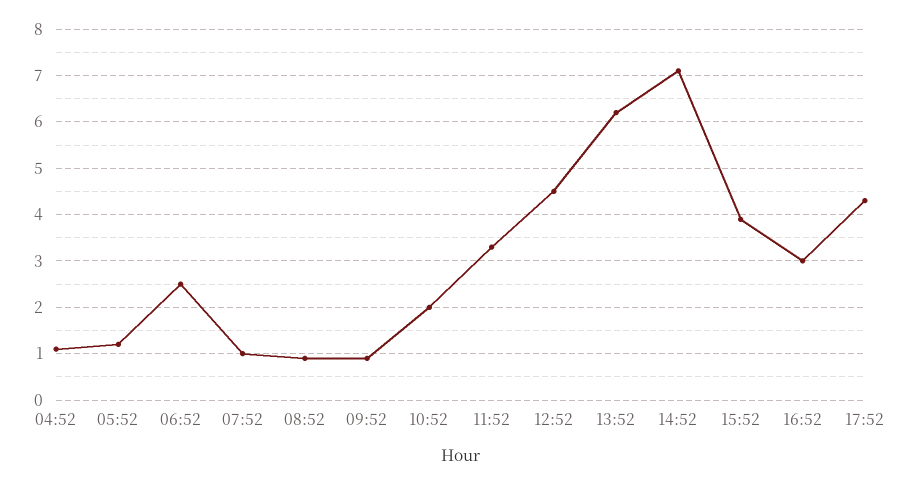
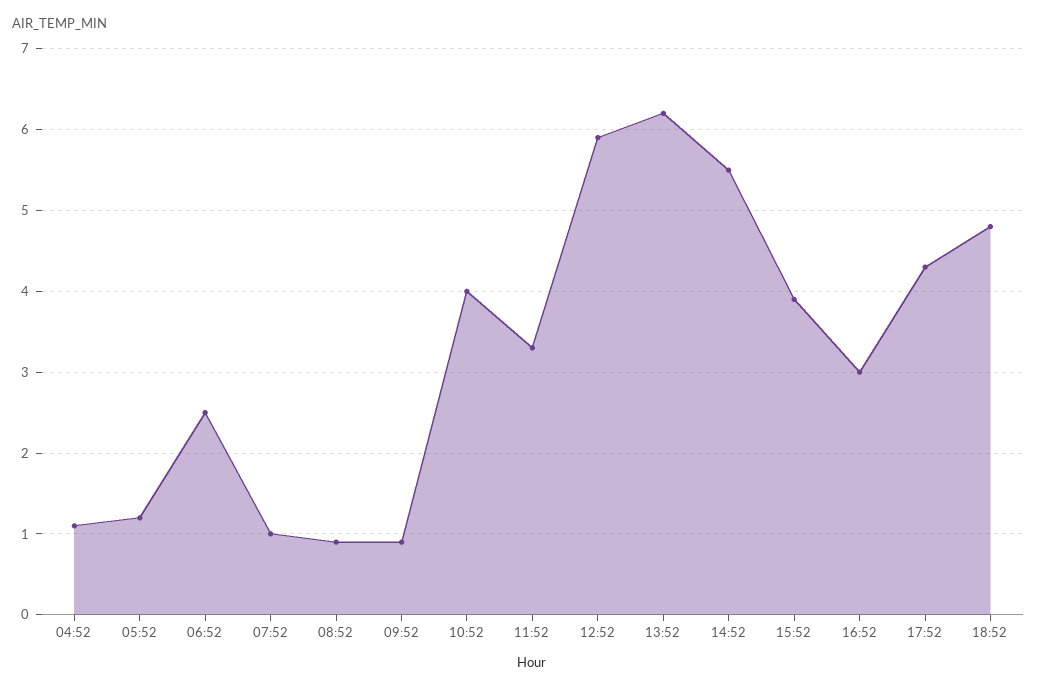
10:52: 2 -> 4
12:52: 4.5 -> 5.9
14:52: 7 -> 5.5
18:52: none -> 4.8

